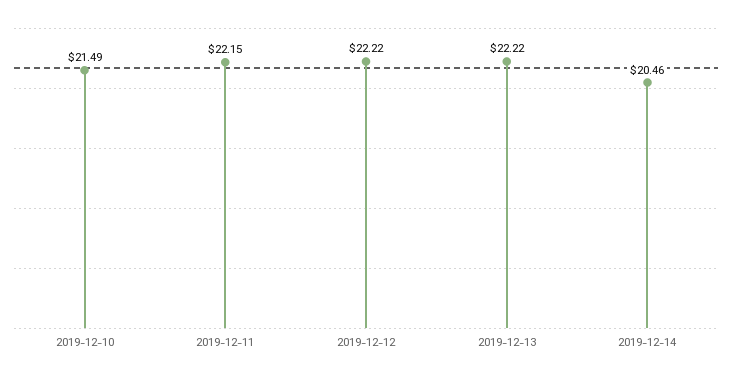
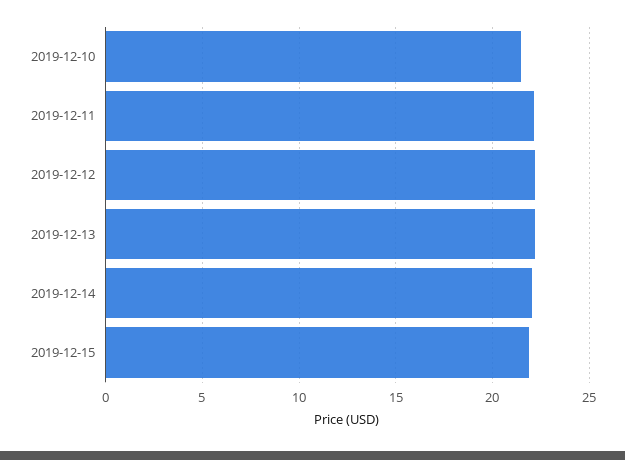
2019-12-14: 20.46 -> 22
2019-12-15: none -> 22

